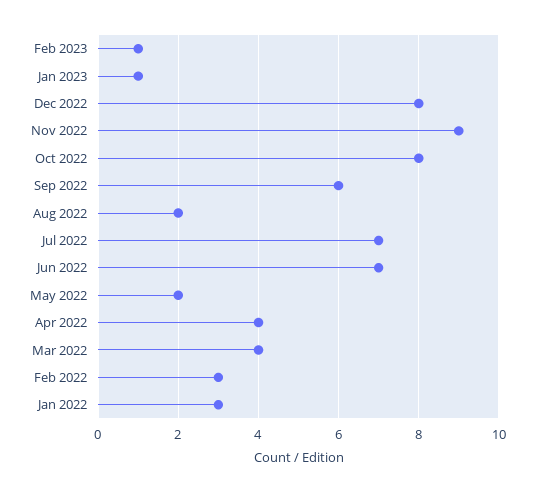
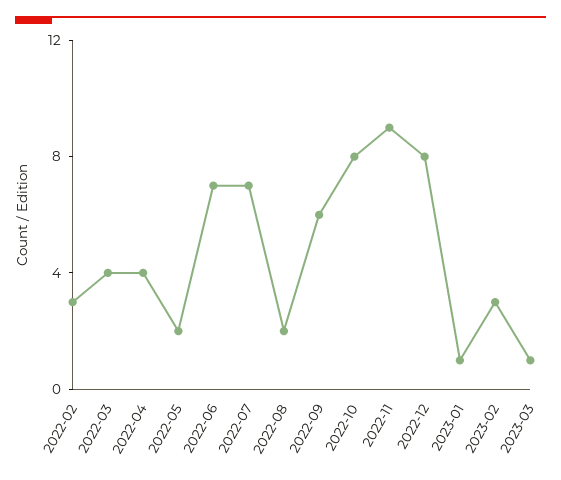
Feb 2023: 1 -> 3
Jan 2022: 3 -> none
2023-03: none -> 1

